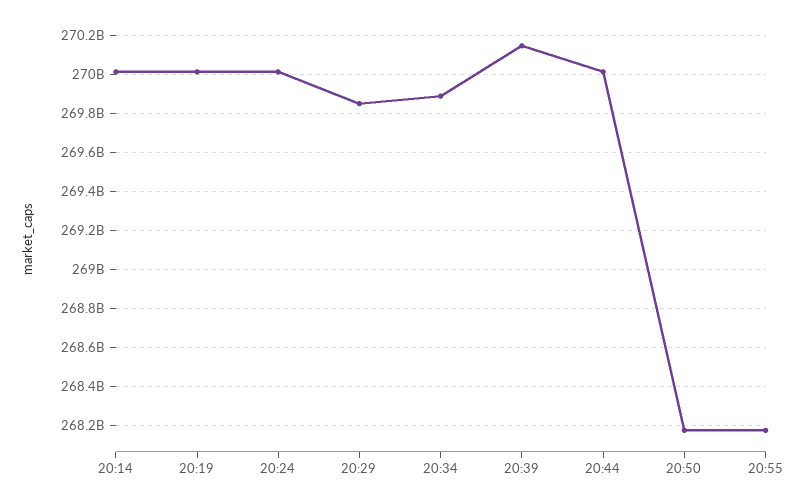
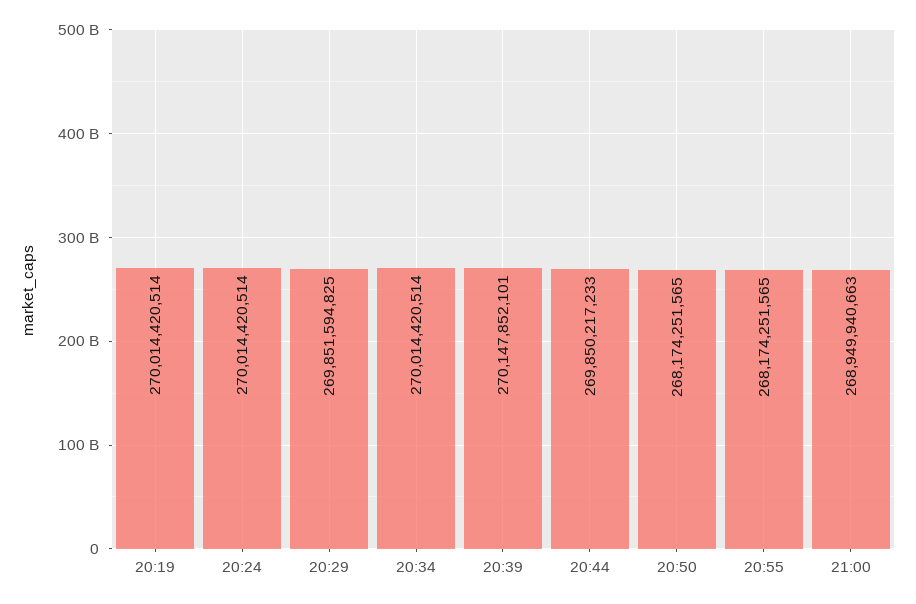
20:14: 270000000000 -> none
20:34: 269900000000 -> 270014420514
20:44: 270000000000 -> 269850217233
21:00: none -> 268949940663

